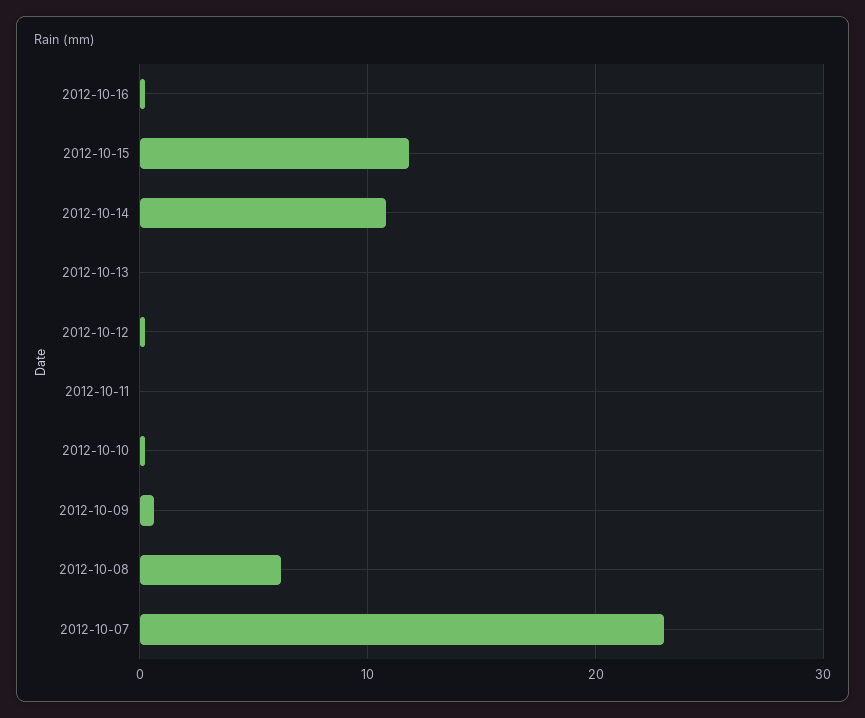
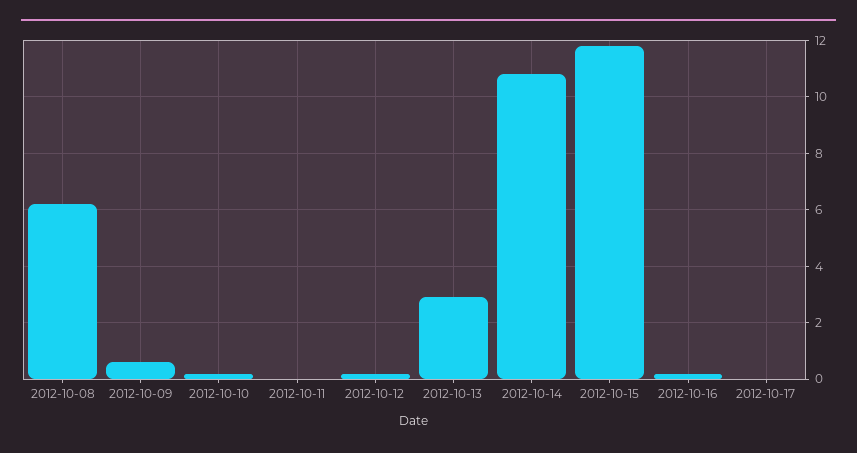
2012-10-13: 0 -> 3
2012-10-07: 23 -> none
2012-10-17: none -> 0

